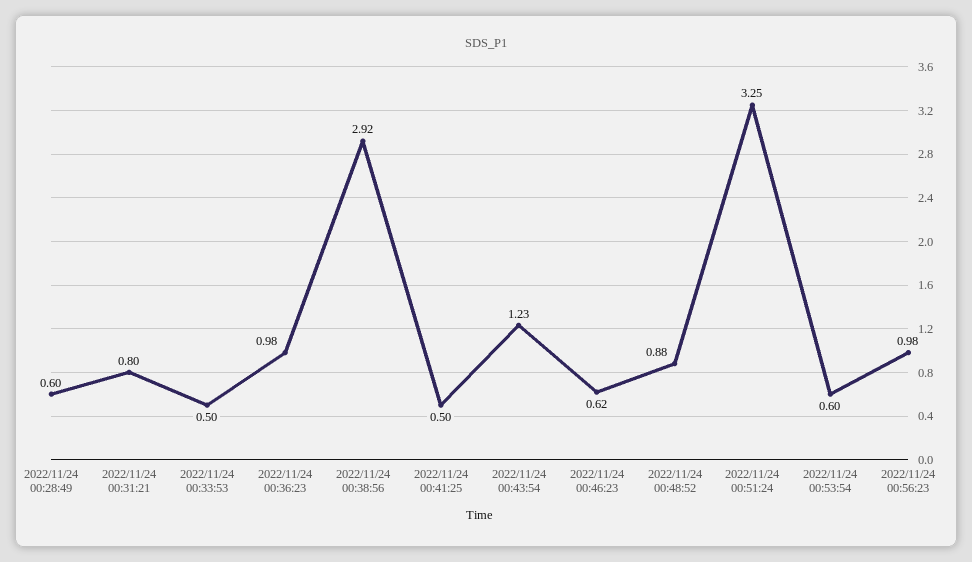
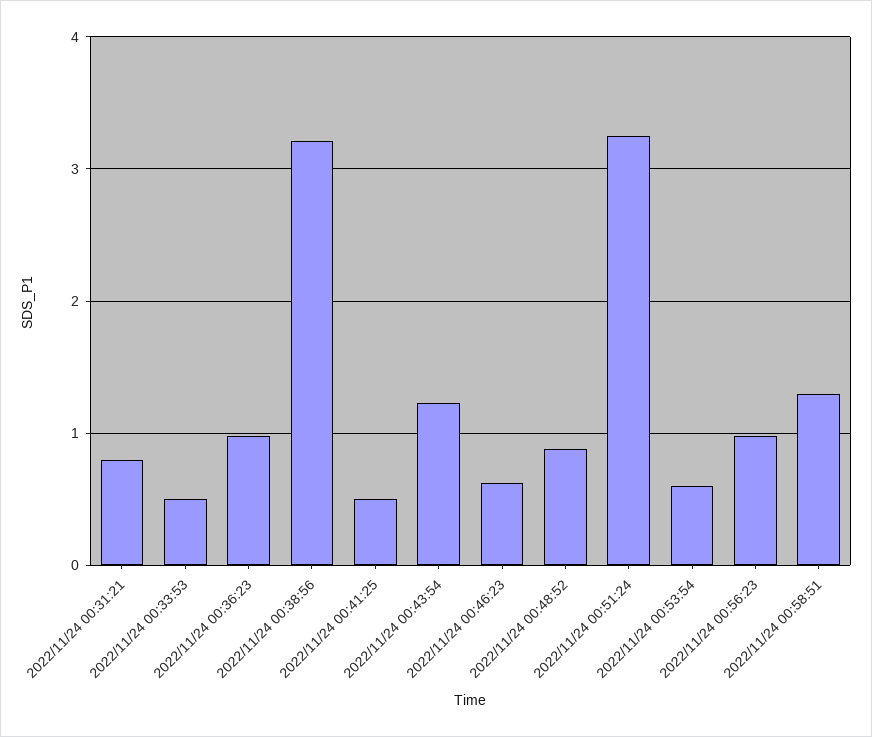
2022/11/24 00:28:49: 0.6 -> none
2022/11/24 00:38:56: 2.92 -> 3.2
2022/11/24 00:58:51: none -> 1.3

